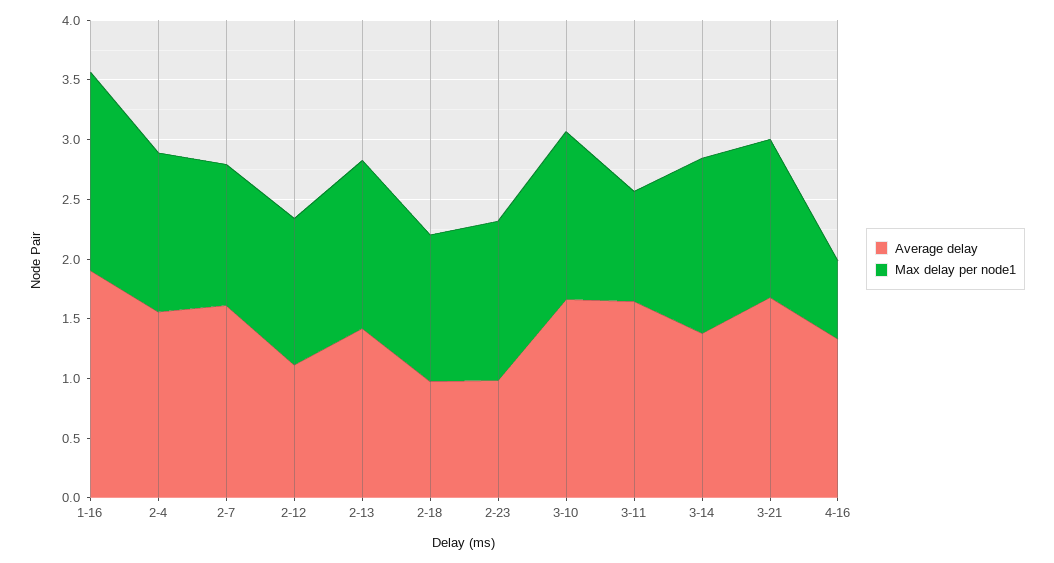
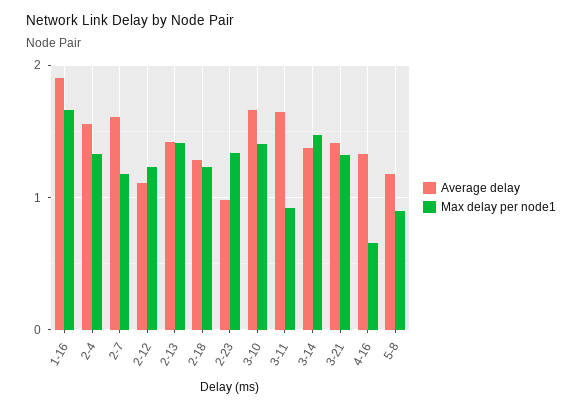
Average delay, 2-18: 1 -> 1.3
Average delay, 3-21: 1.7 -> 1.4
Average delay, 5-8: none -> 1.2
Max delay per node1, 5-8: none -> 0.9

